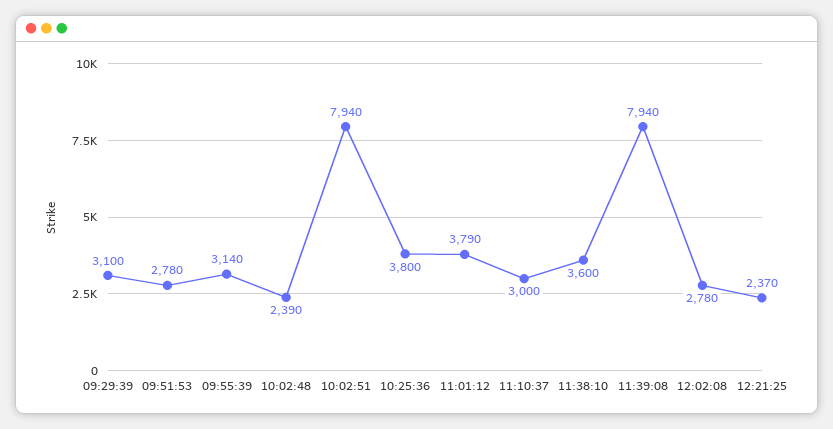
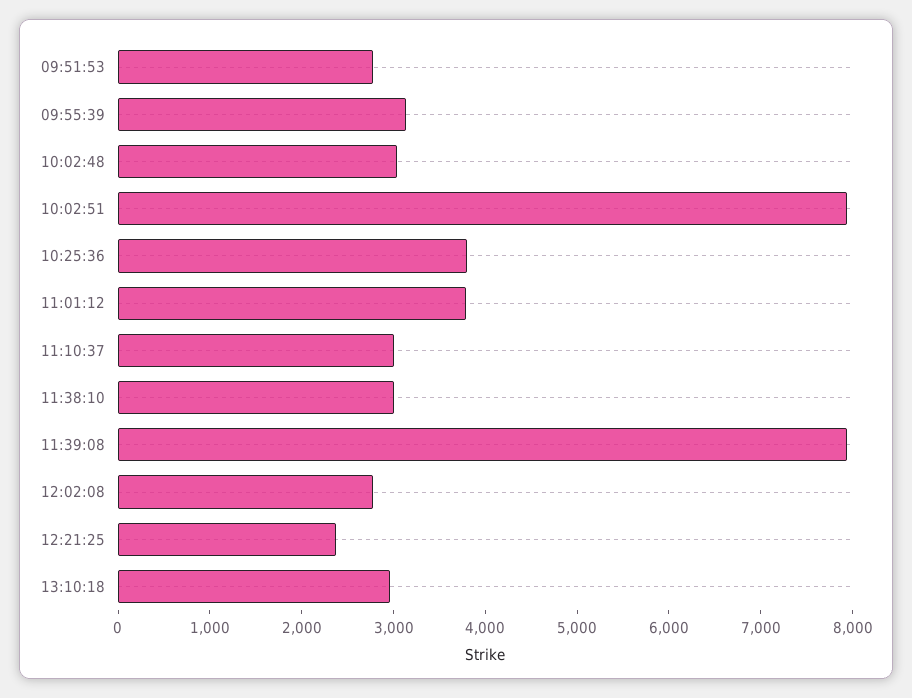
09:29:39: 3100 -> none
10:02:48: 2390 -> 3000
11:38:10: 3600 -> 3000
13:10:18: none -> 3000

